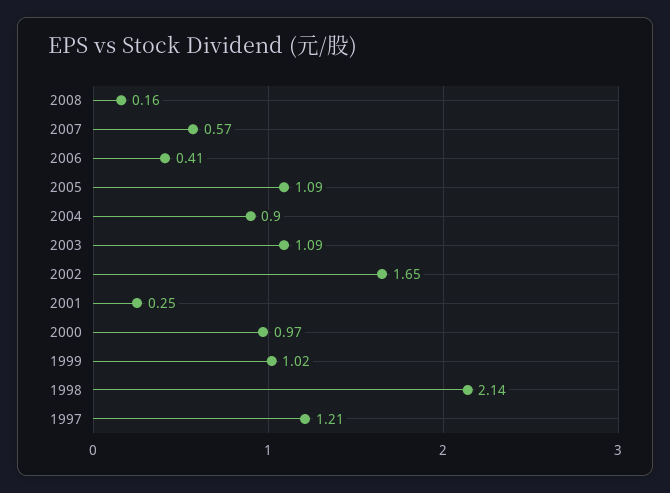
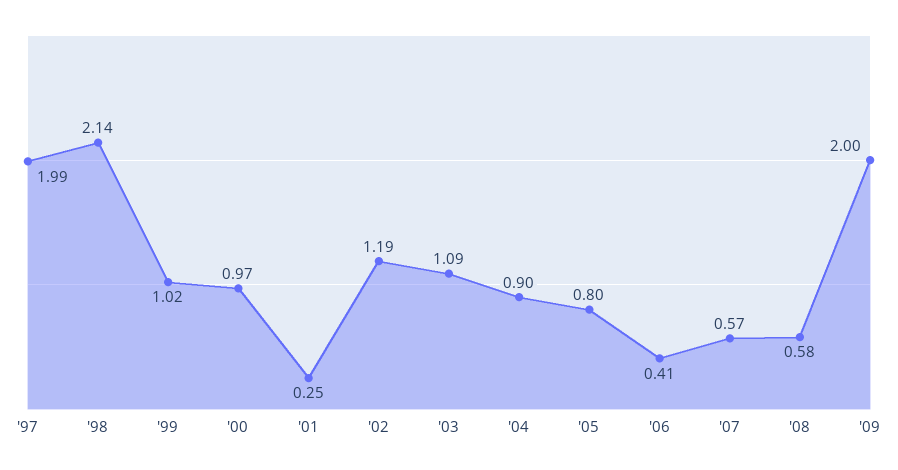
2008: 0.16 -> 0.58
2005: 1.09 -> 0.8
2002: 1.65 -> 1.19
1997: 1.21 -> 1.99
'09: none -> 2

